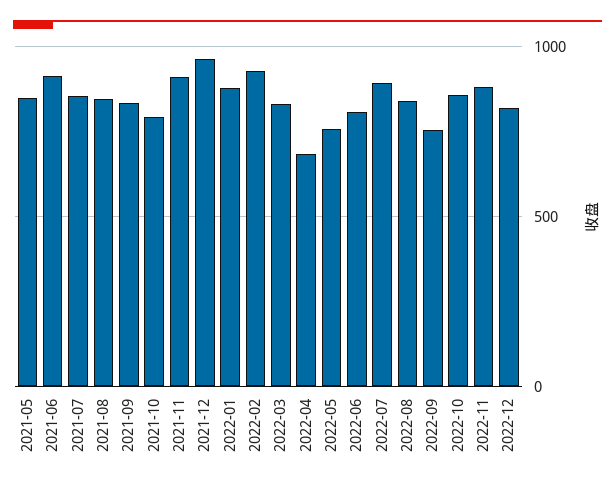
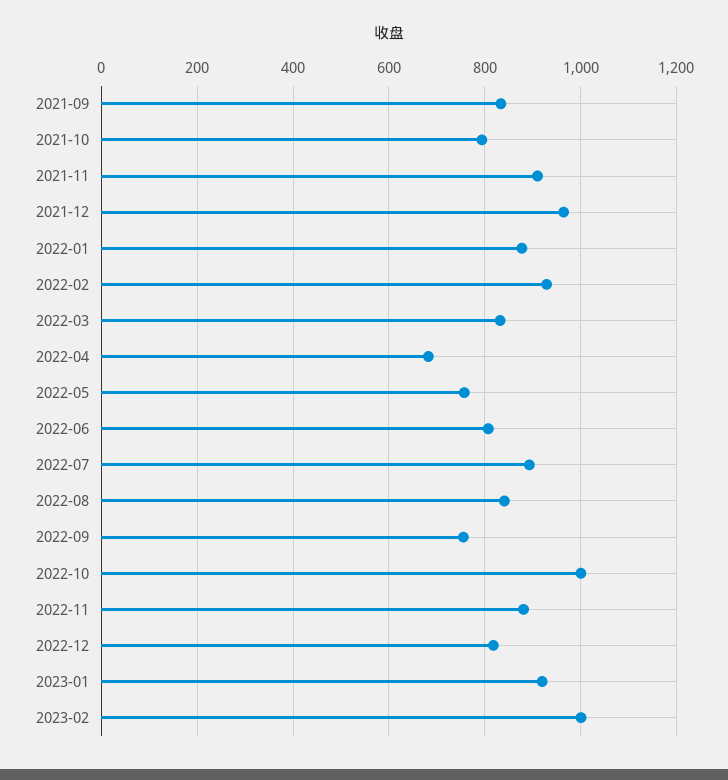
2021-05: 850 -> none
2021-06: 900 -> none
2021-07: 850 -> none
2021-08: 850 -> none
2022-10: 850 -> 1000
2023-01: none -> 920
2023-02: none -> 1000

